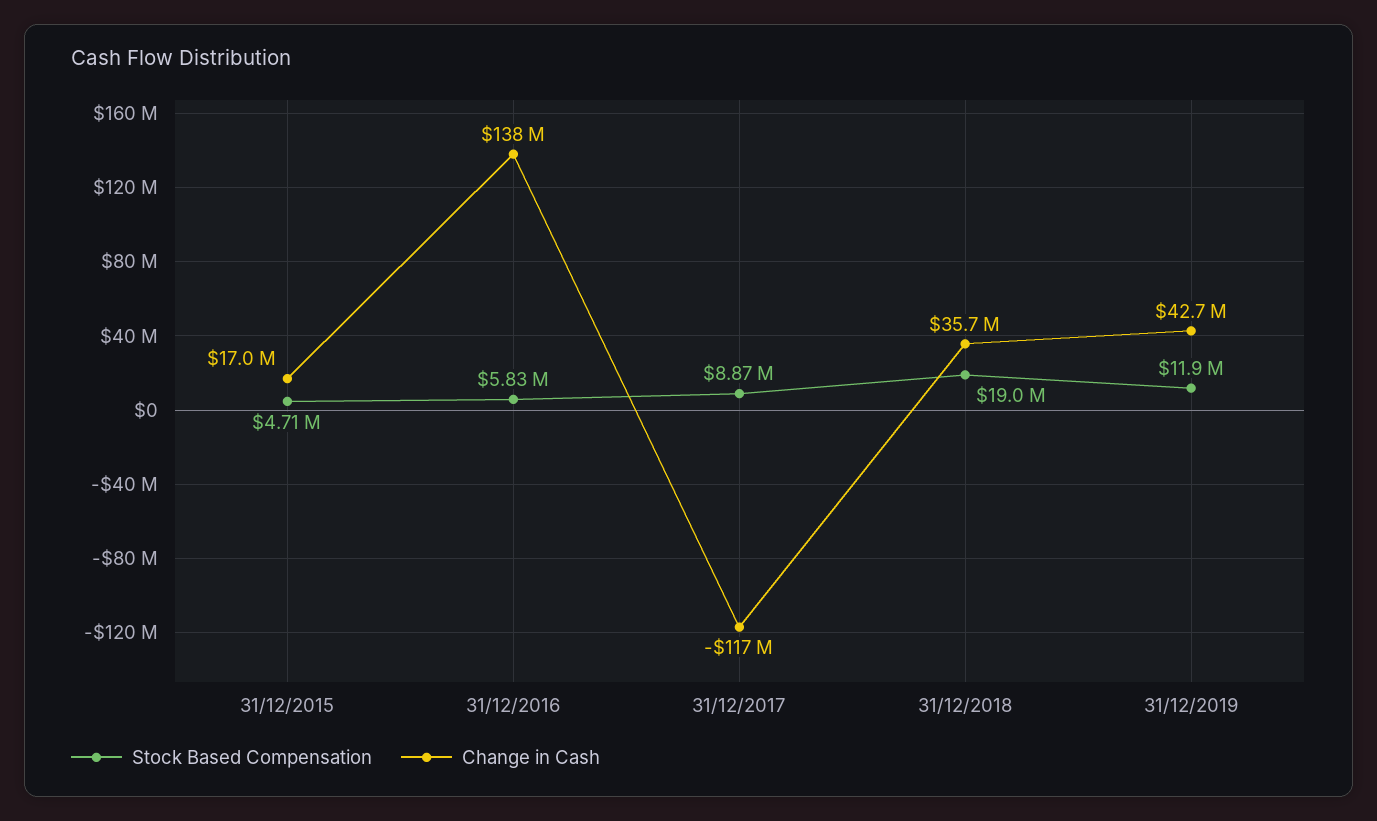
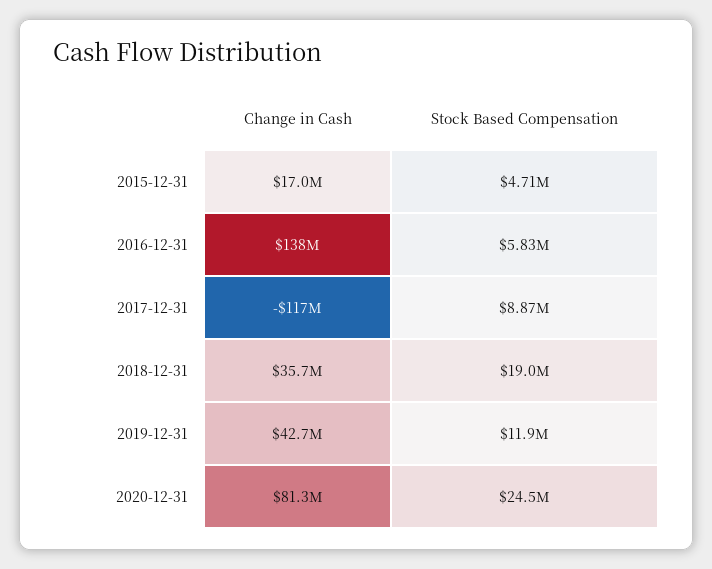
Change in Cash, 2020-12-31: none -> 81300000
Stock Based Compensation, 2020-12-31: none -> 24500000

